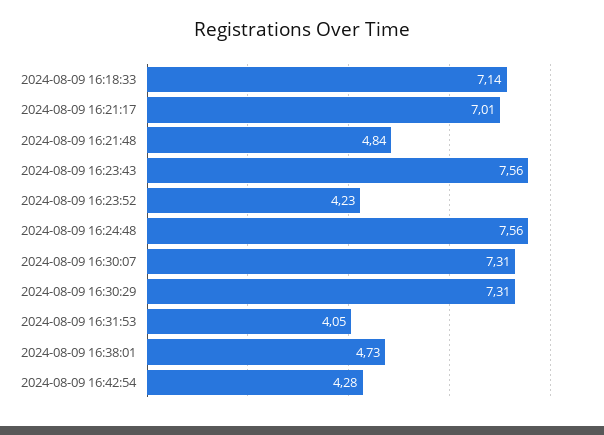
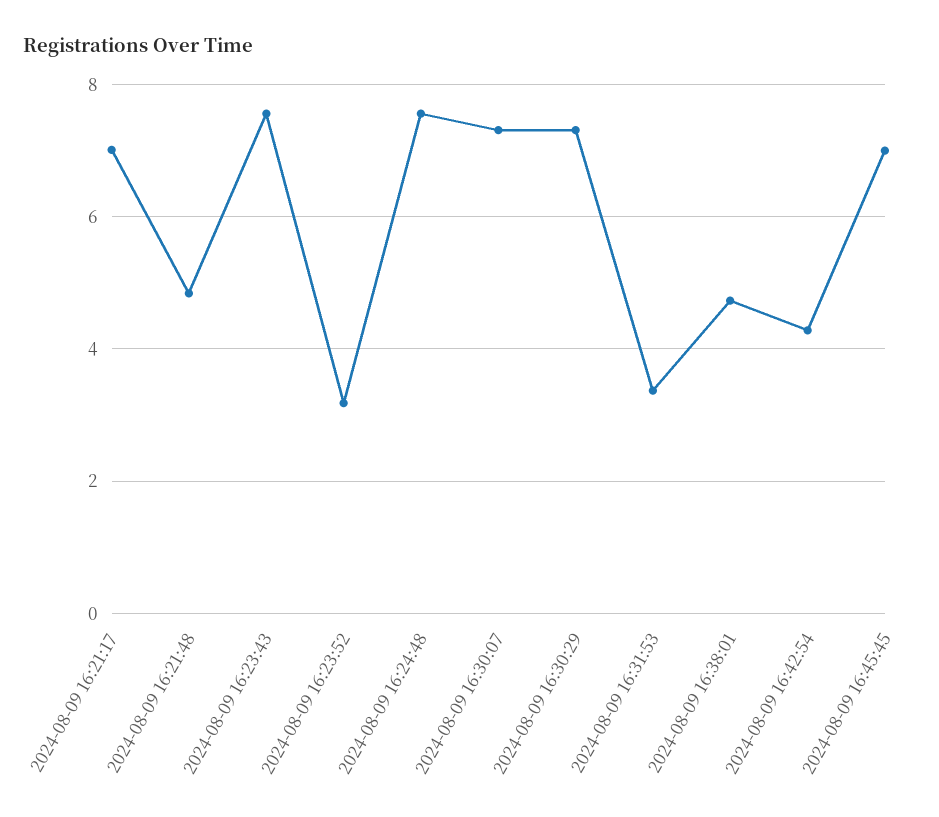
2024-08-09 16:18:33: 7.14 -> none
2024-08-09 16:23:52: 4.23 -> 3.2
2024-08-09 16:31:53: 4.05 -> 3.4
2024-08-09 16:45:45: none -> 7

